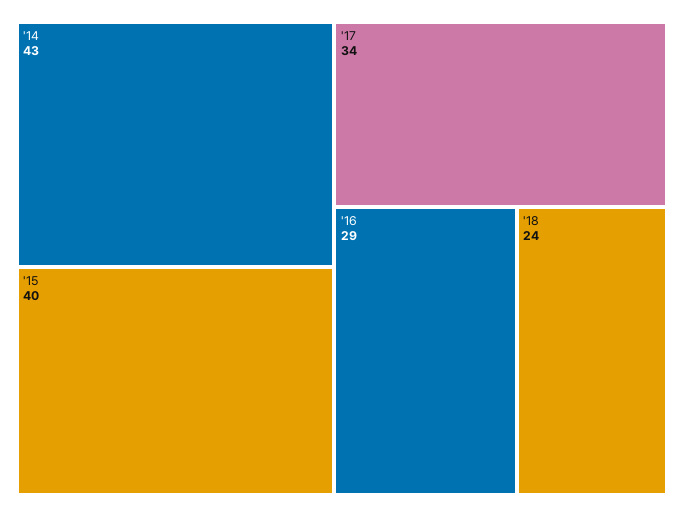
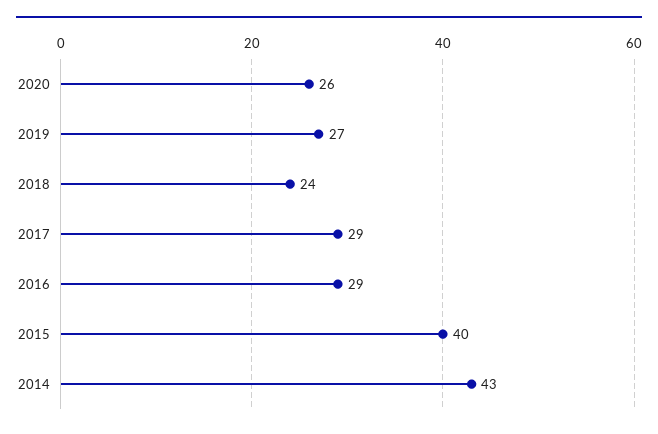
'17: 34 -> 29
2020: none -> 26
2019: none -> 27

